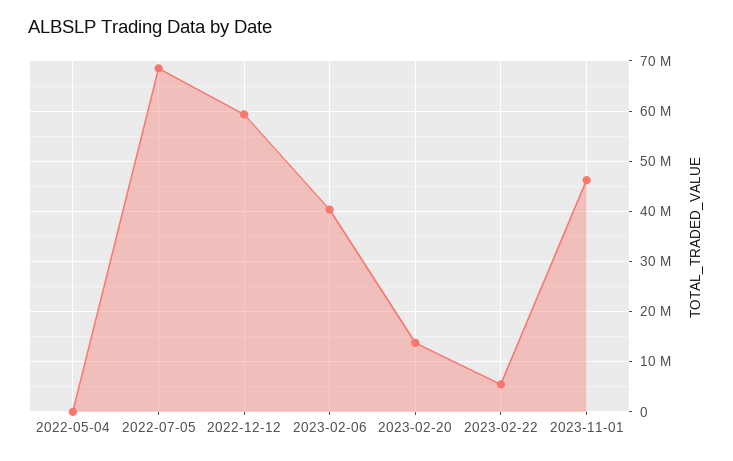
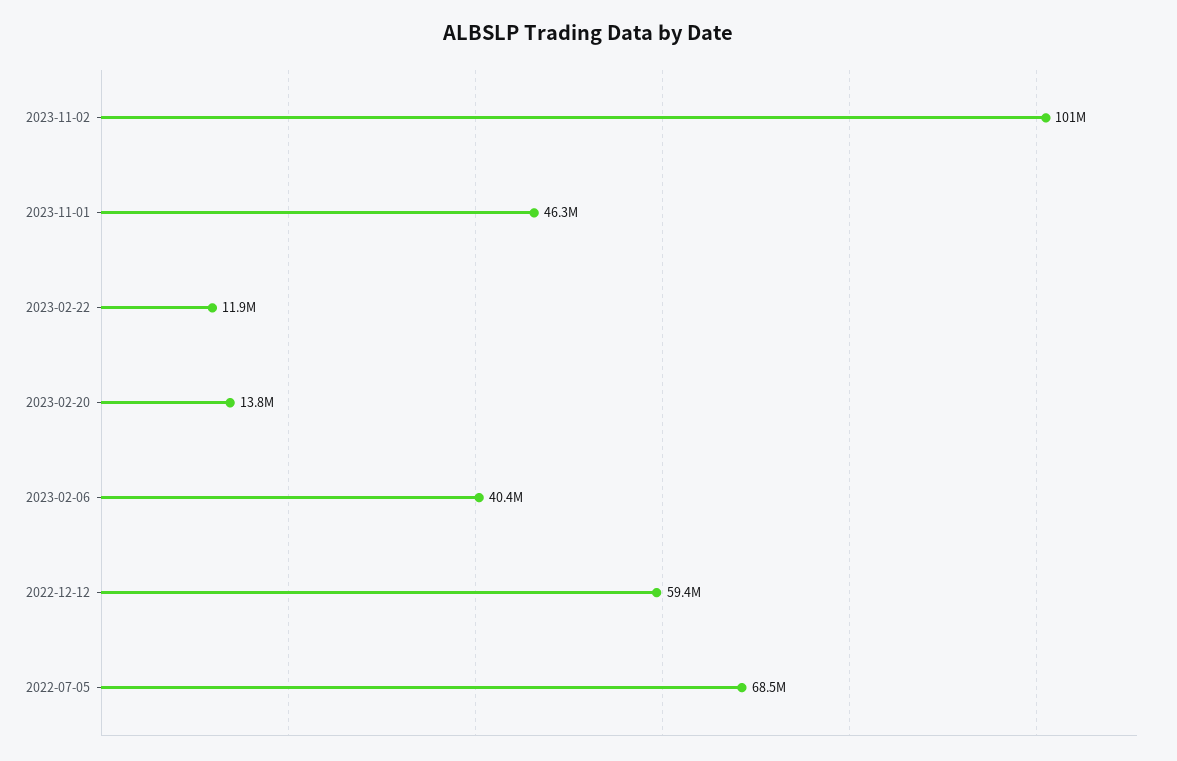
2022-05-04: 0 -> none
2023-02-22: 6000000 -> 11900000
2023-11-02: none -> 101000000

